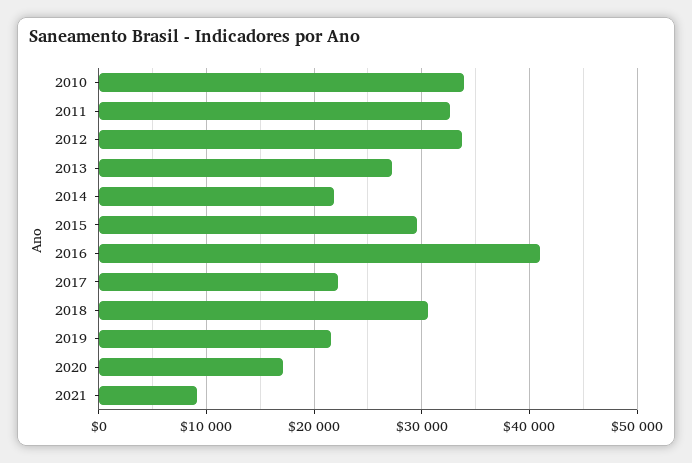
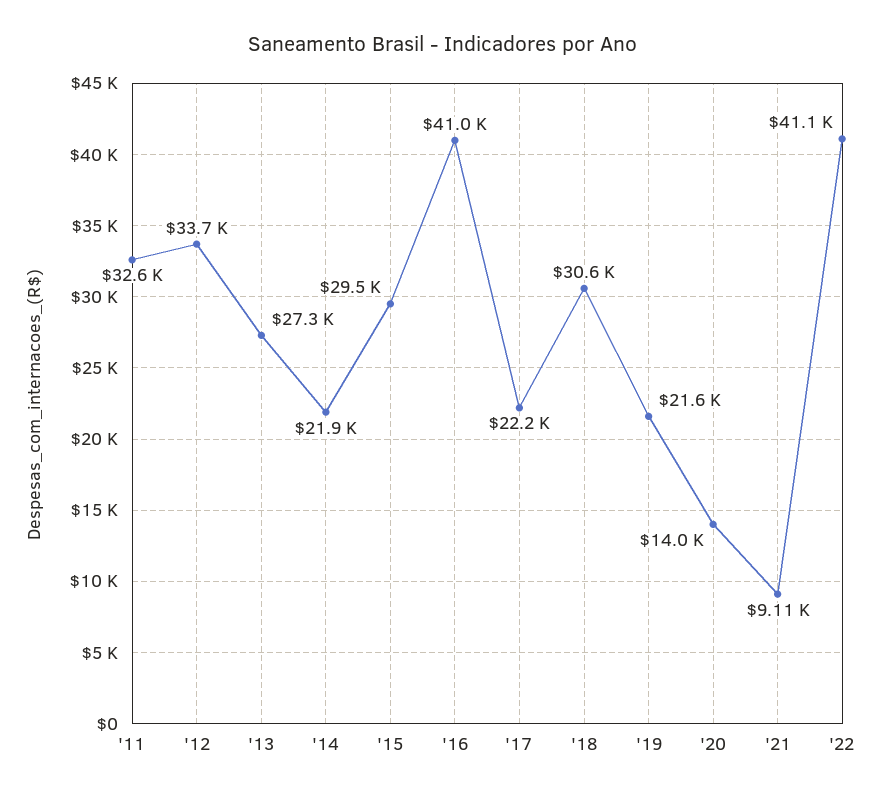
2010: 34000 -> none
2020: 17000 -> 14000
'22: none -> 41100

